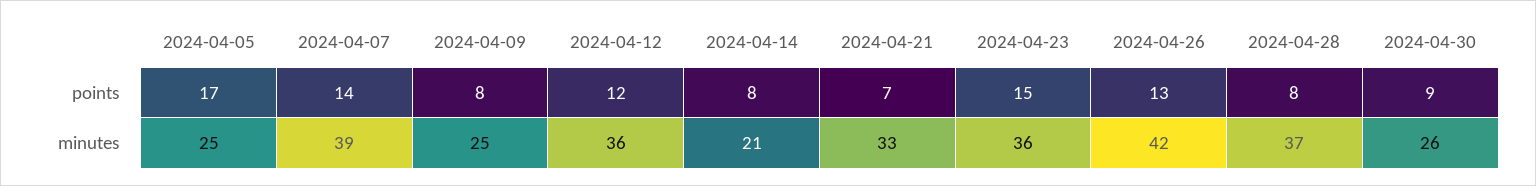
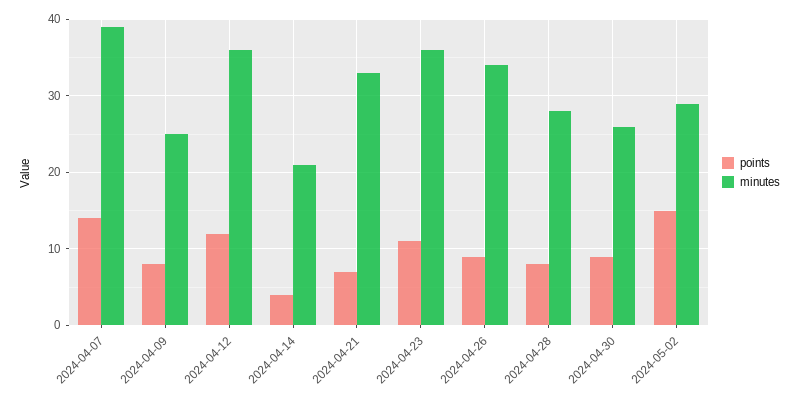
points, 2024-04-05: 17 -> none
points, 2024-04-14: 8 -> 4
points, 2024-04-23: 15 -> 11
points, 2024-04-26: 13 -> 9
minutes, 2024-04-05: 25 -> none
minutes, 2024-04-26: 42 -> 34
minutes, 2024-04-28: 37 -> 28
points, 2024-05-02: none -> 15
minutes, 2024-05-02: none -> 29

